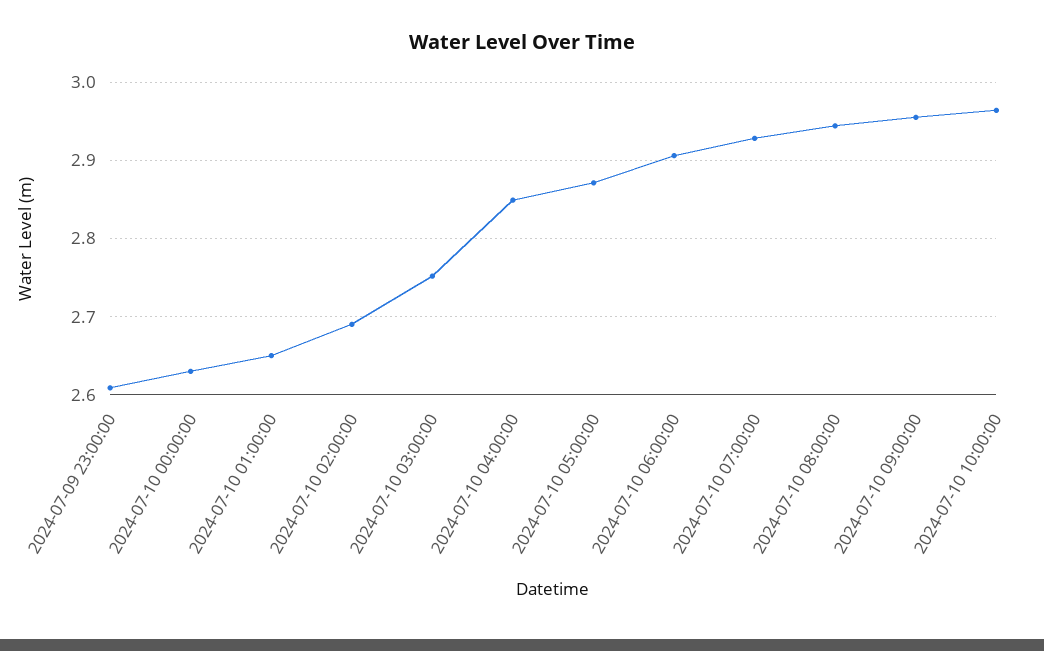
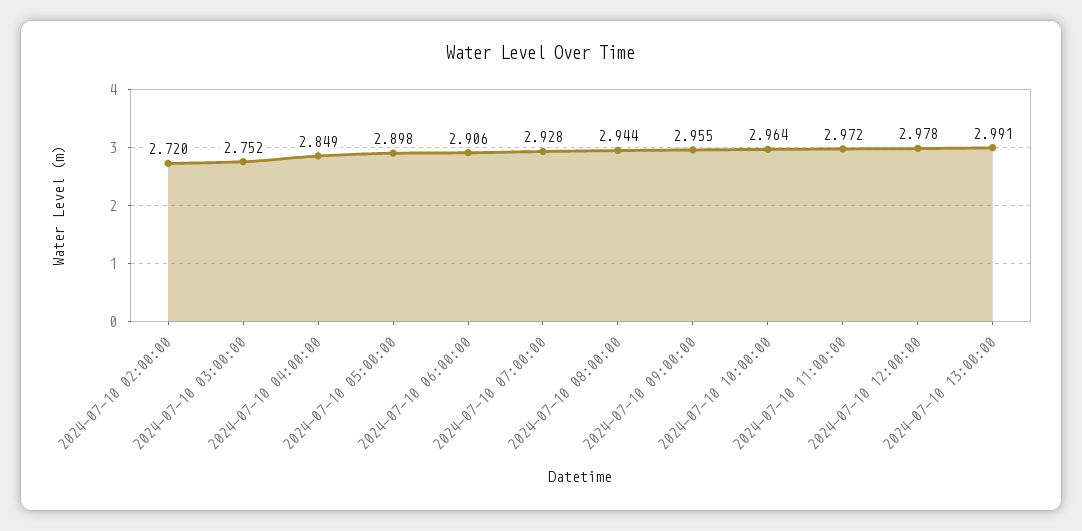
2024-07-09 23:00:00: 2.61 -> none
2024-07-10 00:00:00: 2.63 -> none
2024-07-10 01:00:00: 2.65 -> none
2024-07-10 02:00:00: 2.69 -> 2.72
2024-07-10 05:00:00: 2.87 -> 2.898
2024-07-10 11:00:00: none -> 2.972
2024-07-10 12:00:00: none -> 2.978
2024-07-10 13:00:00: none -> 2.991

